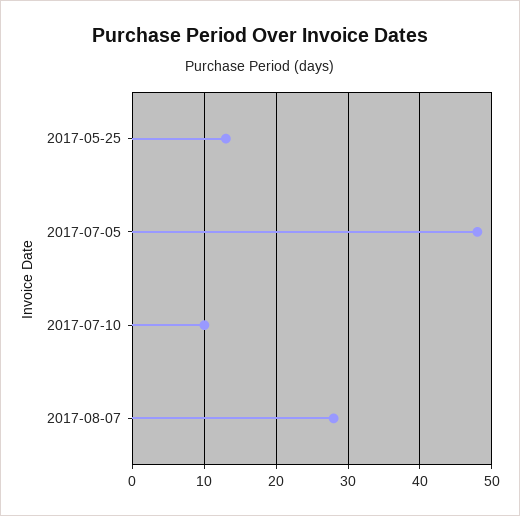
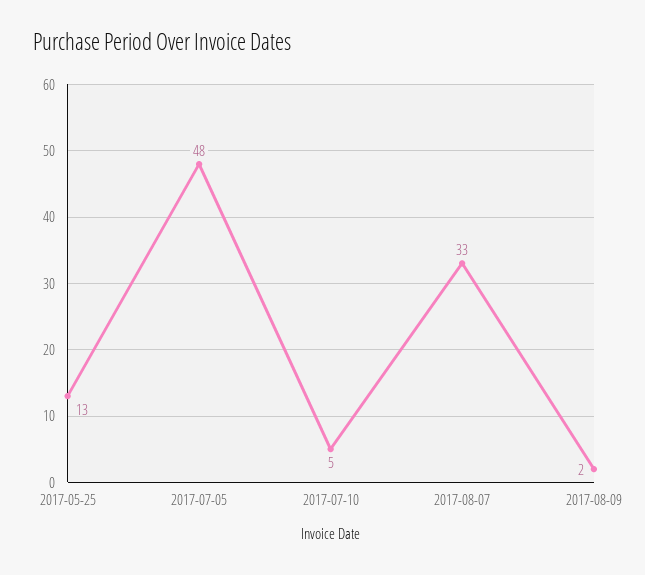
2017-07-10: 10 -> 5
2017-08-07: 28 -> 33
2017-08-09: none -> 2

